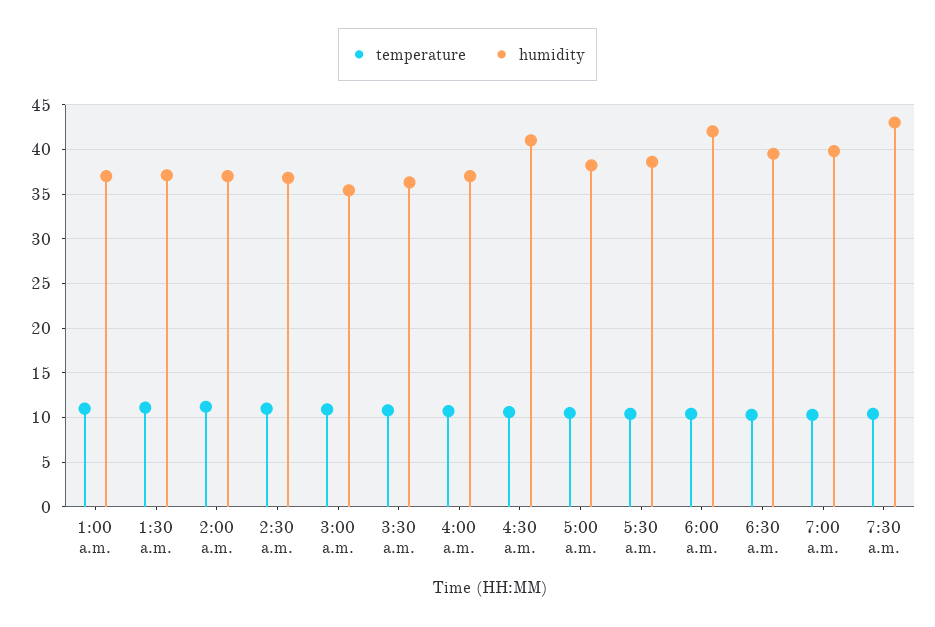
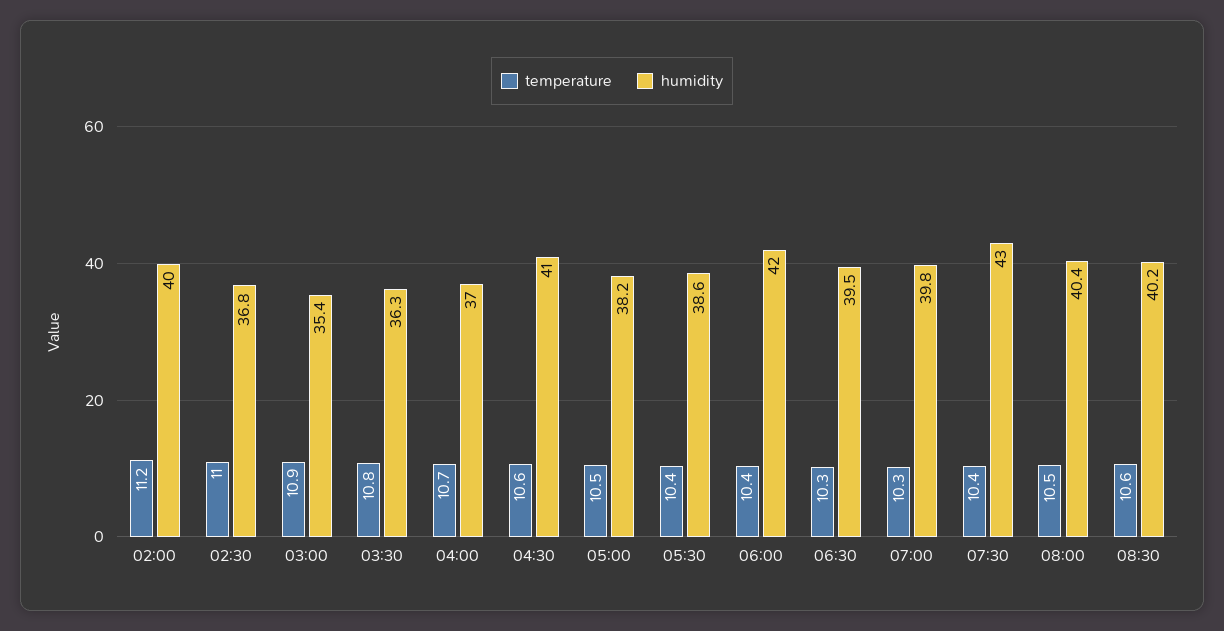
temperature, 1:00 a.m.: 11 -> none
humidity, 1:00 a.m.: 37 -> none
temperature, 1:30 a.m.: 11 -> none
humidity, 1:30 a.m.: 37 -> none
humidity, 2:00 a.m.: 37 -> 40
temperature, 08:00: none -> 10.5
humidity, 08:00: none -> 40.4
temperature, 08:30: none -> 10.6
humidity, 08:30: none -> 40.2

